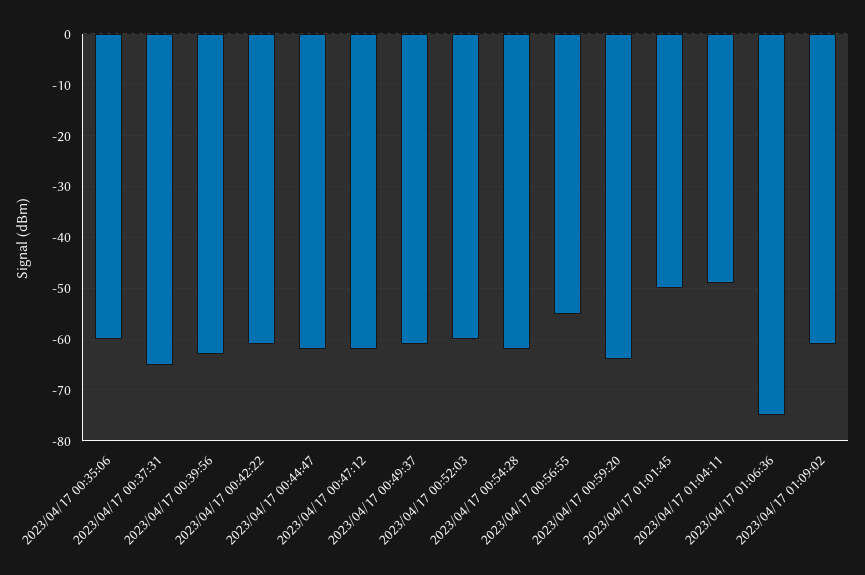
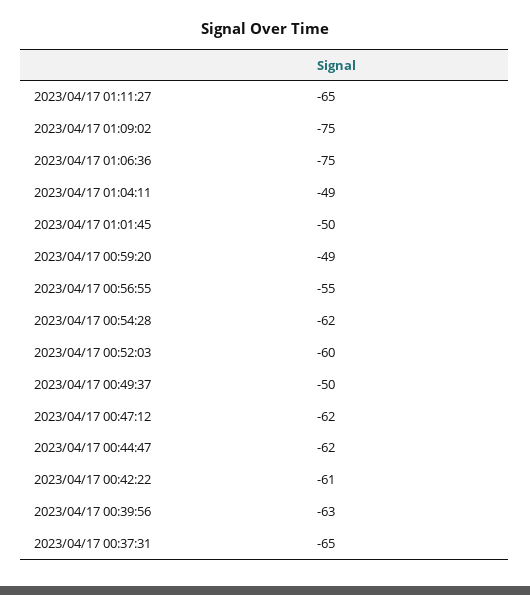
2023/04/17 00:35:06: -60 -> none
2023/04/17 00:49:37: -60 -> -50
2023/04/17 00:59:20: -65 -> -49
2023/04/17 01:09:02: -60 -> -75
2023/04/17 01:11:27: none -> -65

